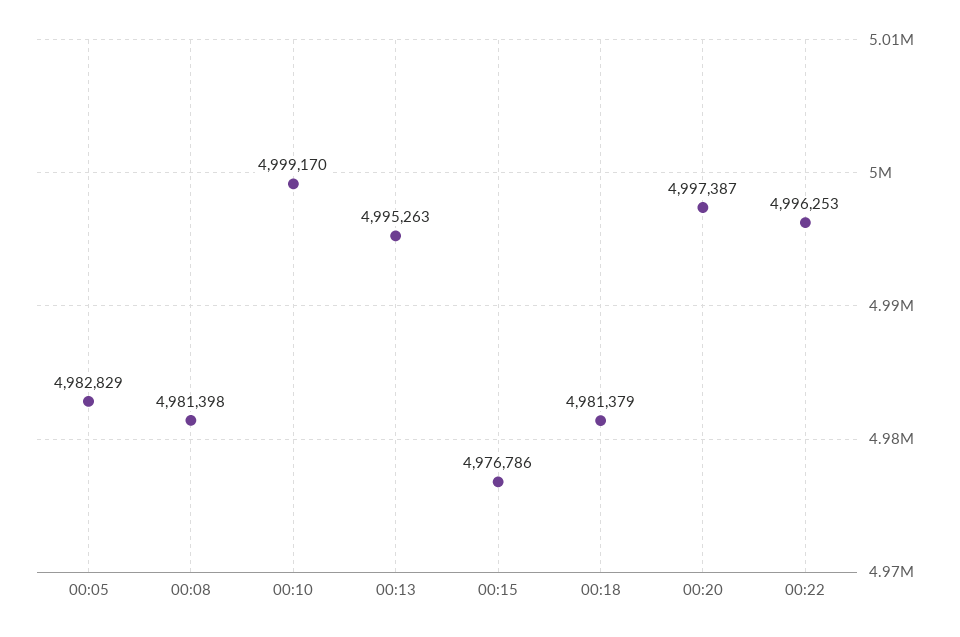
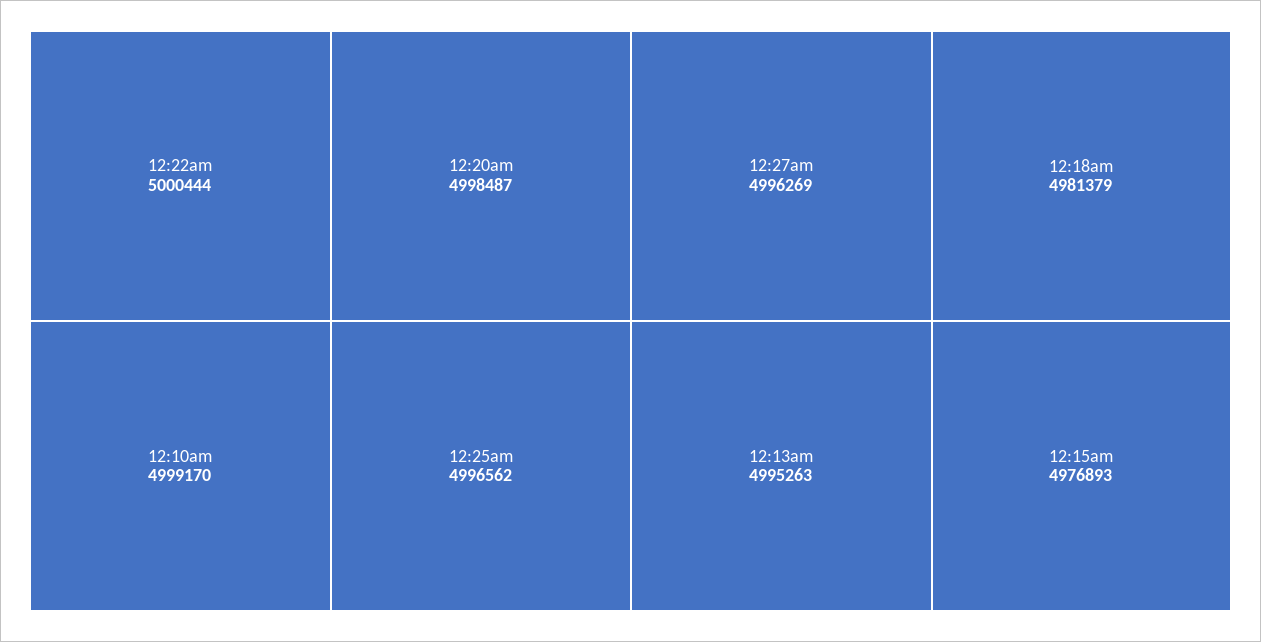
00:05: 4982829 -> none
00:08: 4981398 -> none
00:15: 4976786 -> 4976893
00:20: 4997387 -> 4998487
00:22: 4996253 -> 5000444
12:25am: none -> 4996562
12:27am: none -> 4996269

